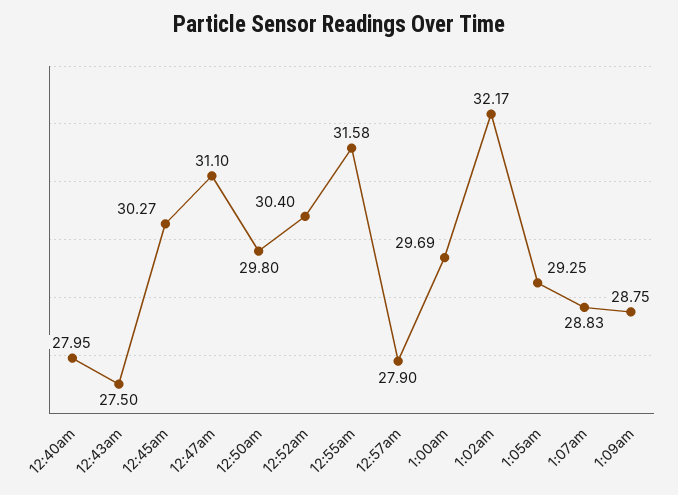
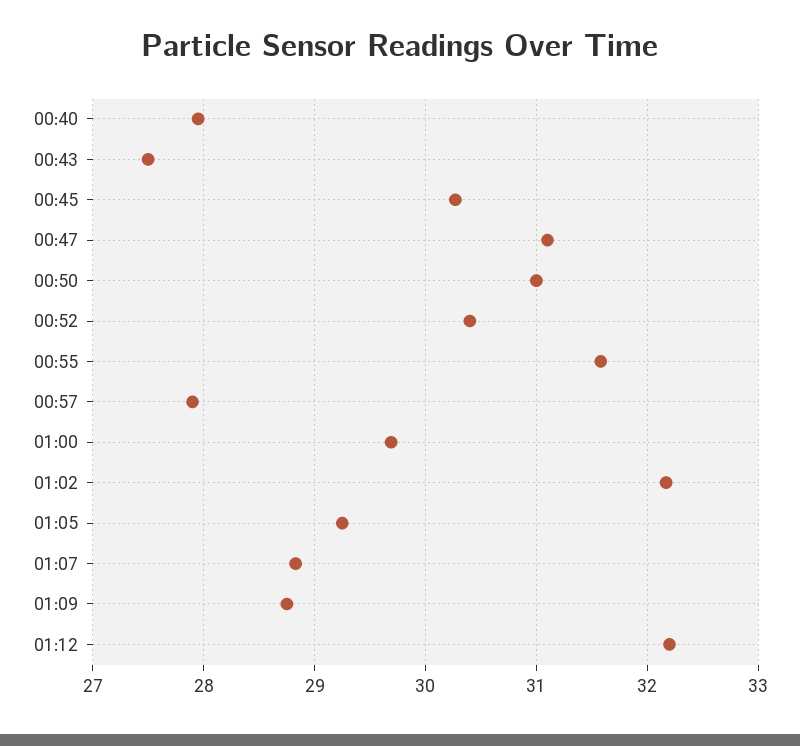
12:50am: 29.8 -> 31
01:12: none -> 32.2

